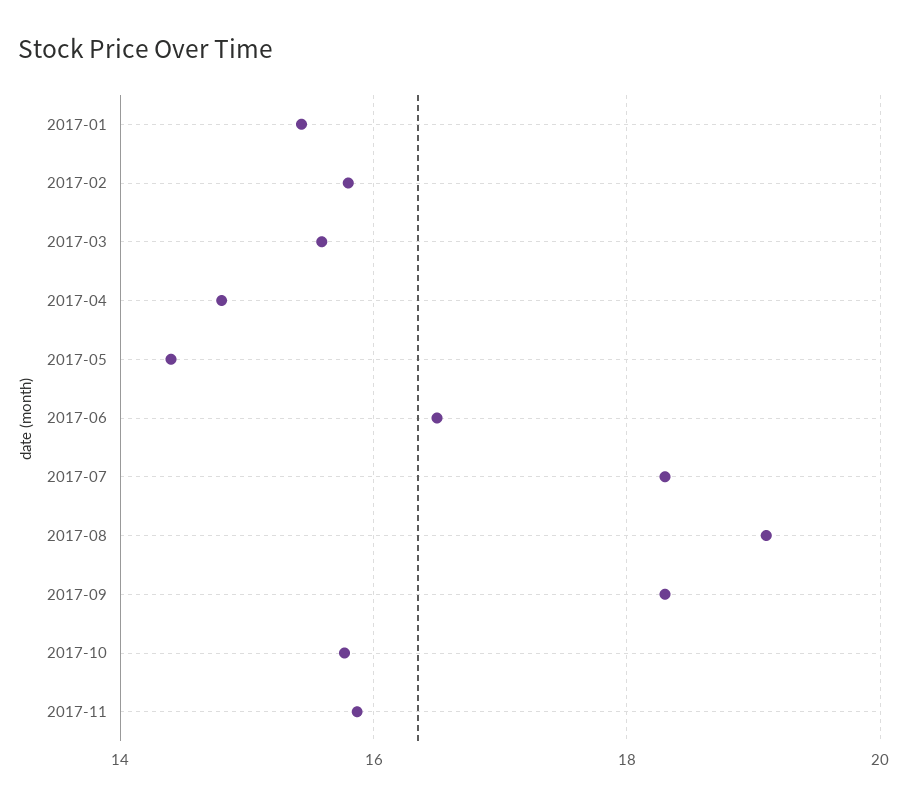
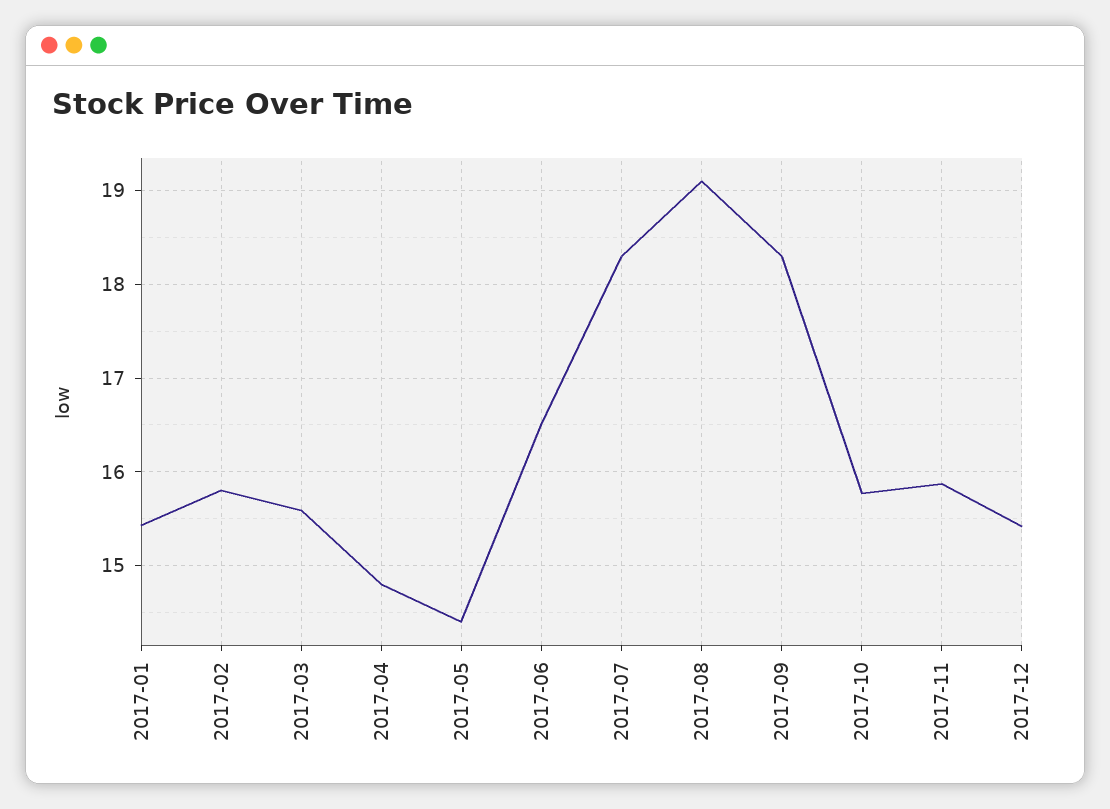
2017-12: none -> 15.4

